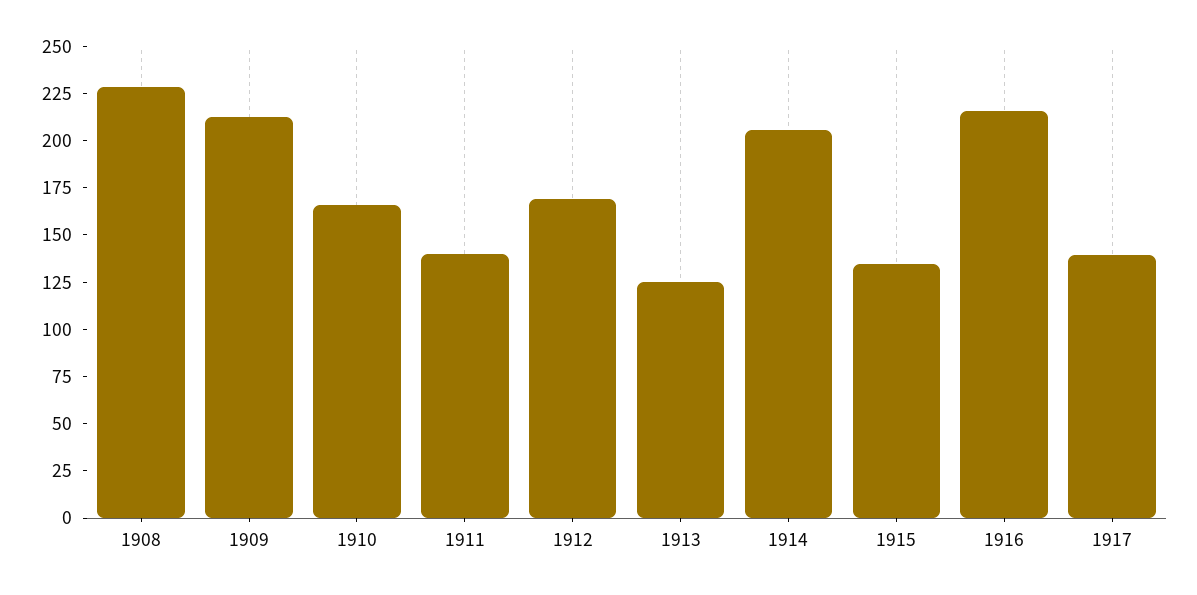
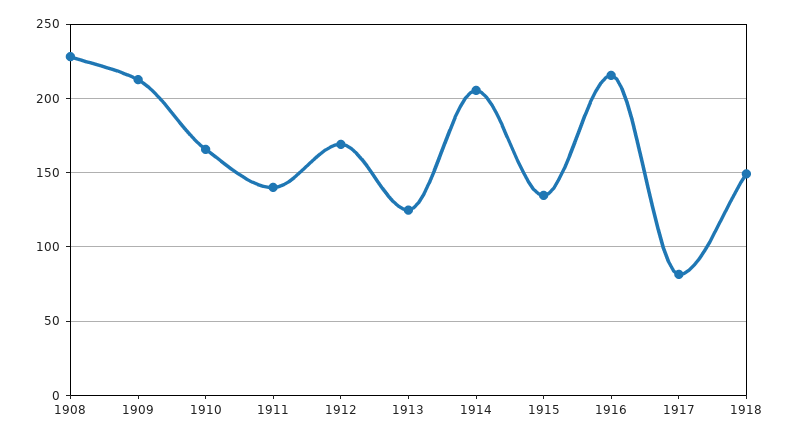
1917: 140 -> 80
1918: none -> 150

